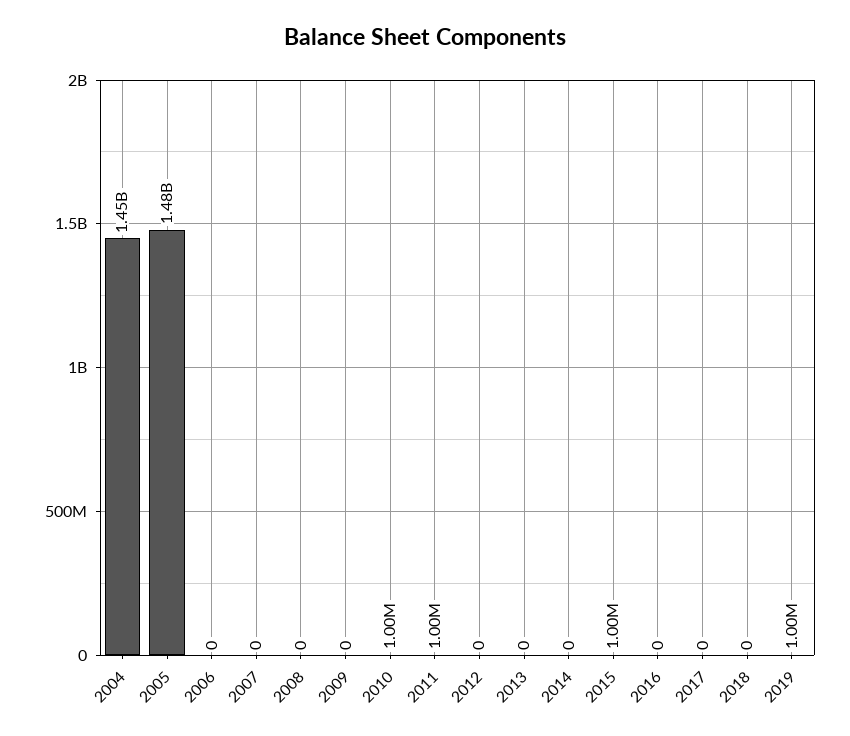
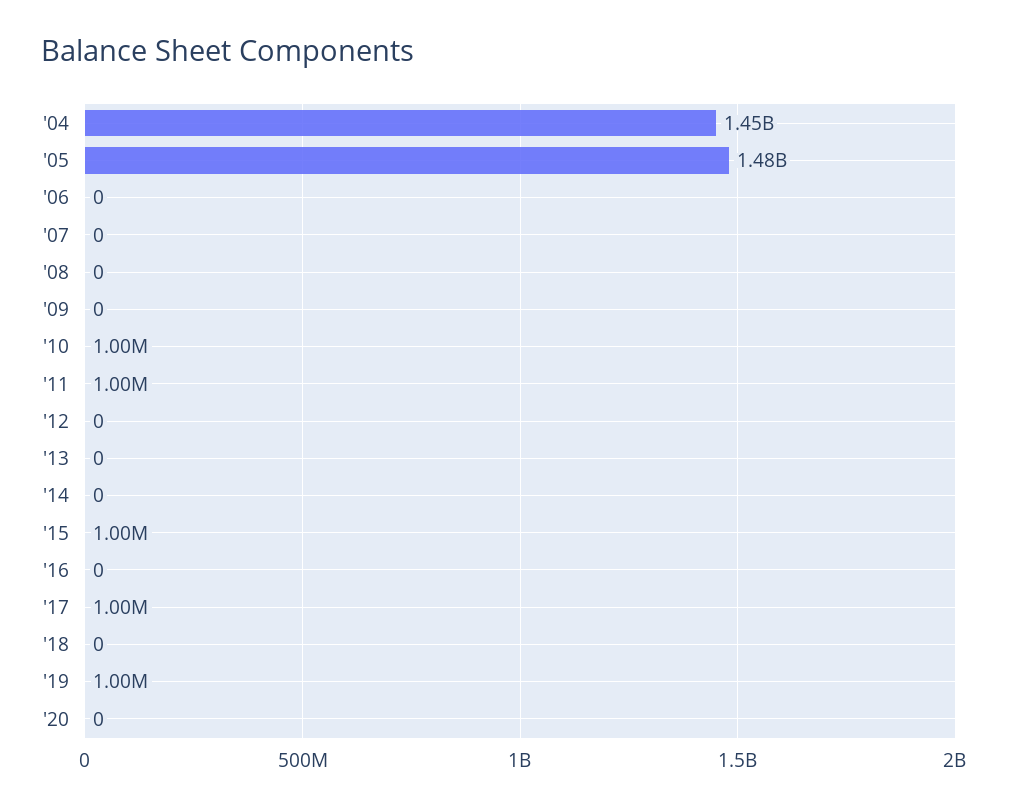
2017: 0 -> 1000000
'20: none -> 0

